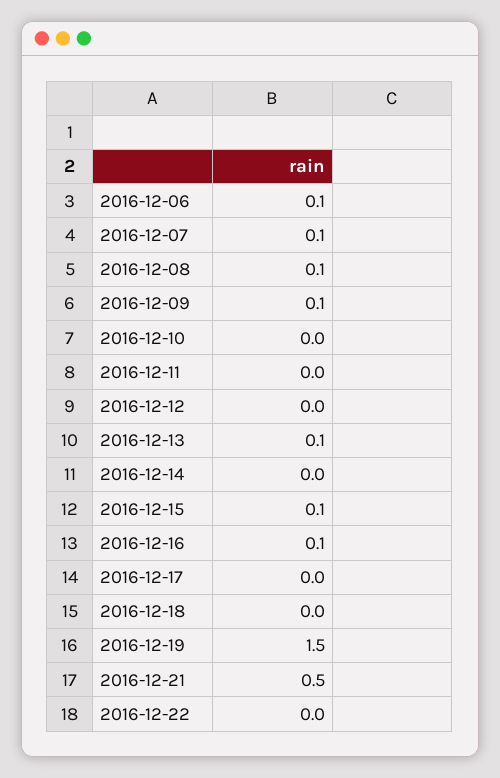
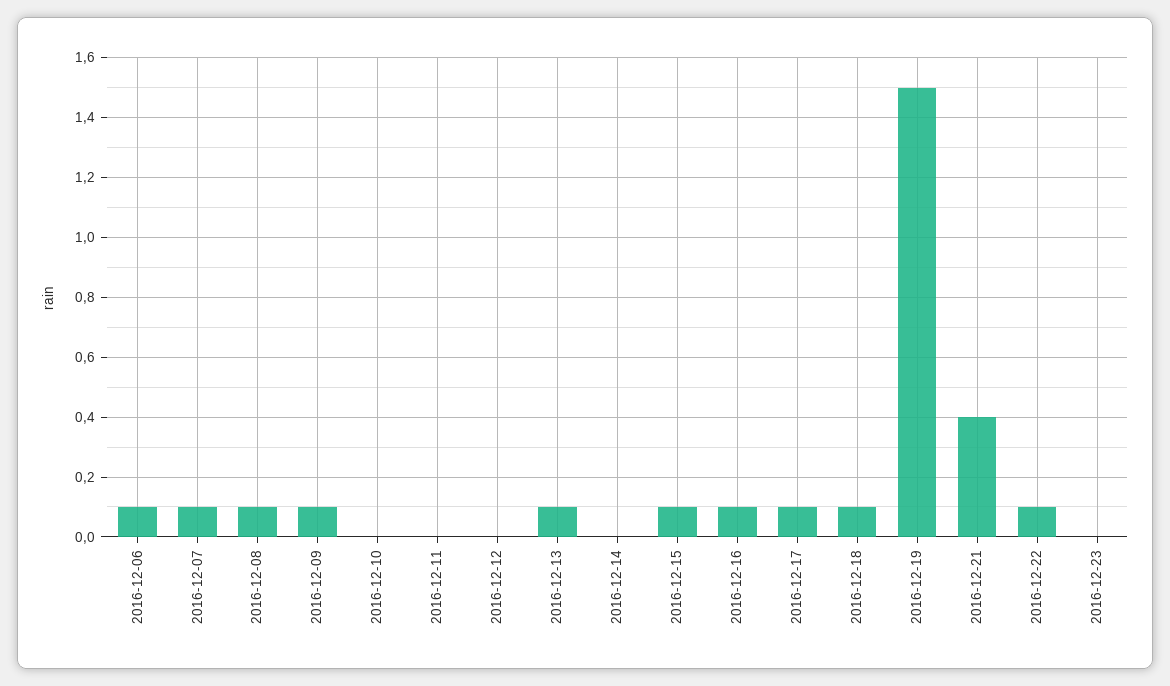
2016-12-17: 0 -> 0.1
2016-12-18: 0 -> 0.1
2016-12-21: 0.5 -> 0.4
2016-12-22: 0 -> 0.1
2016-12-23: none -> 0

